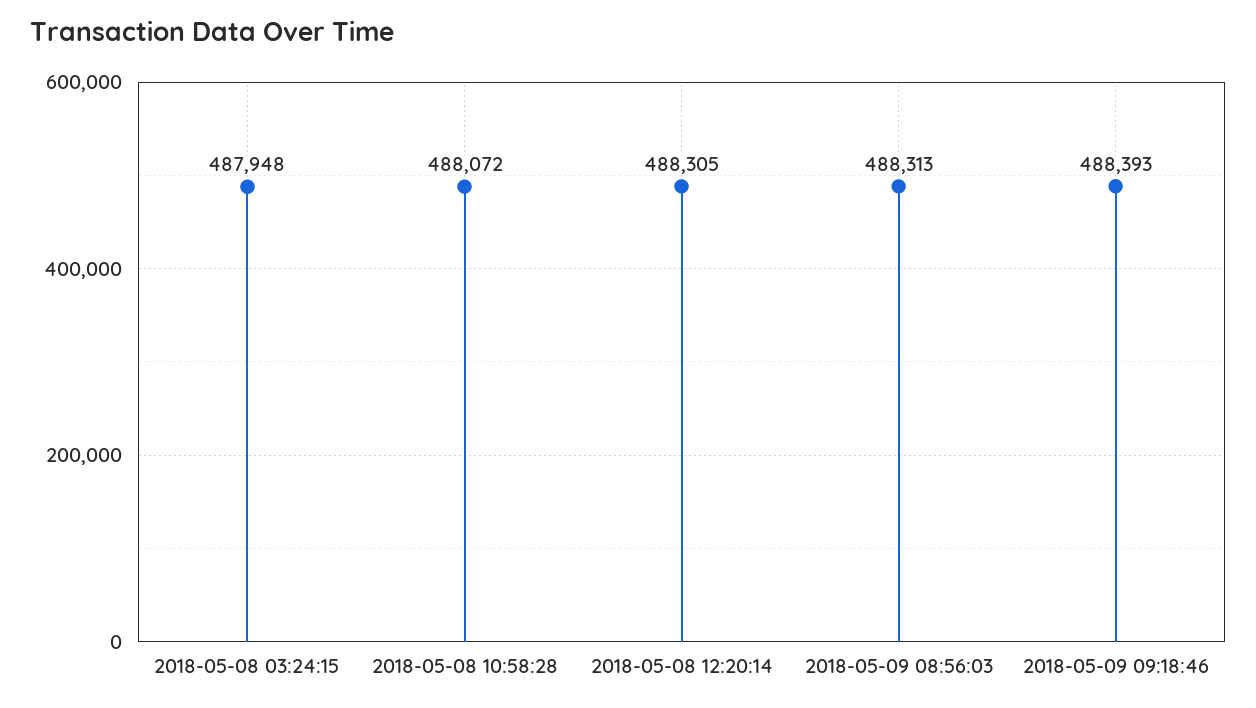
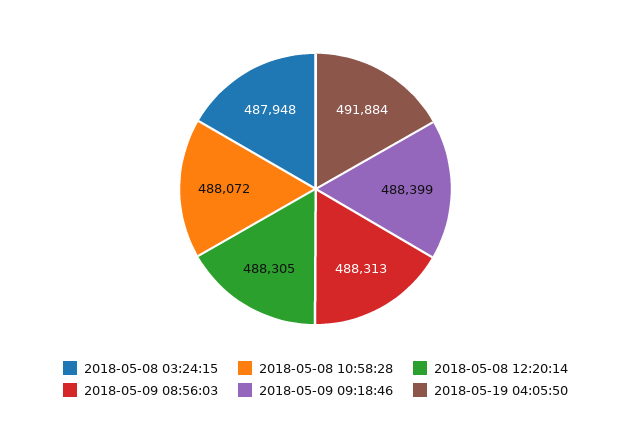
2018-05-09 09:18:46: 488393 -> 488399
2018-05-19 04:05:50: none -> 491884

